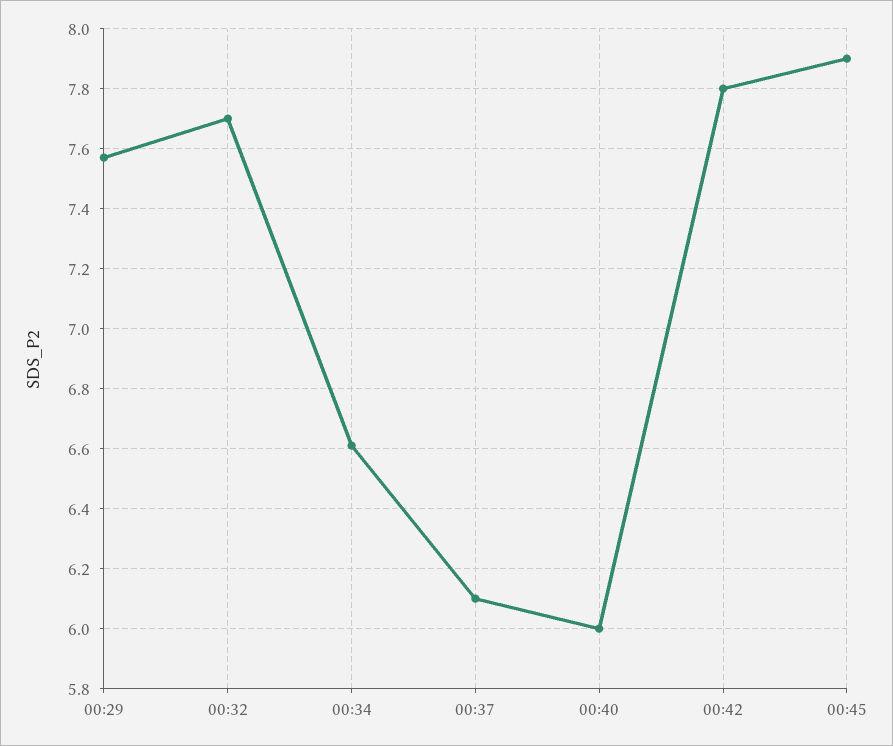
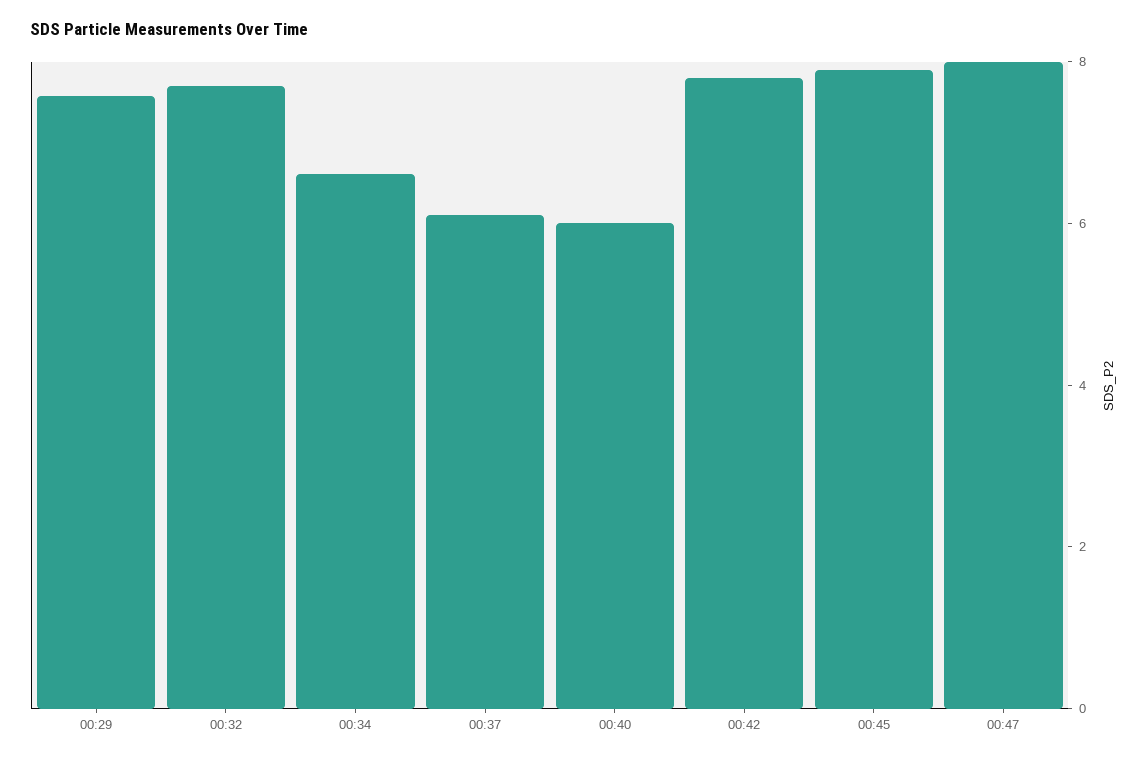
00:47: none -> 8

